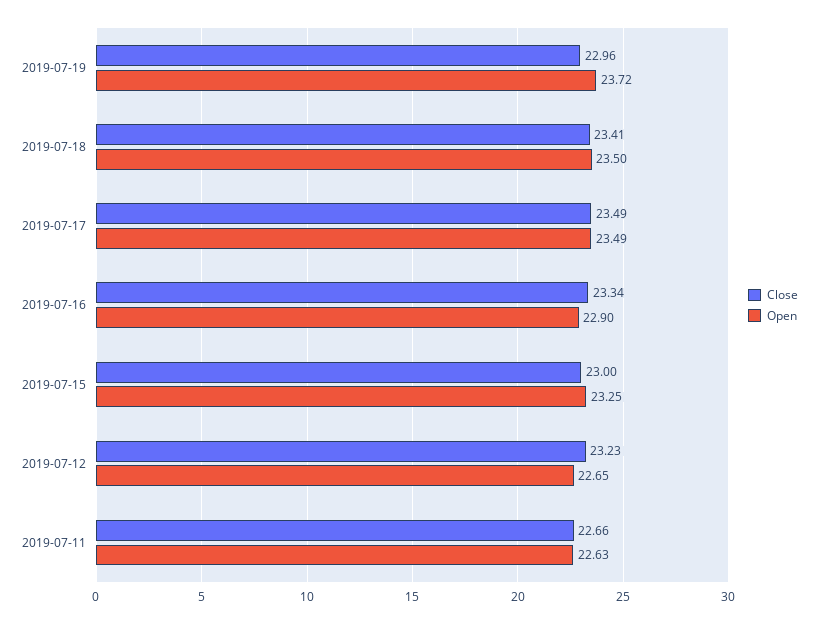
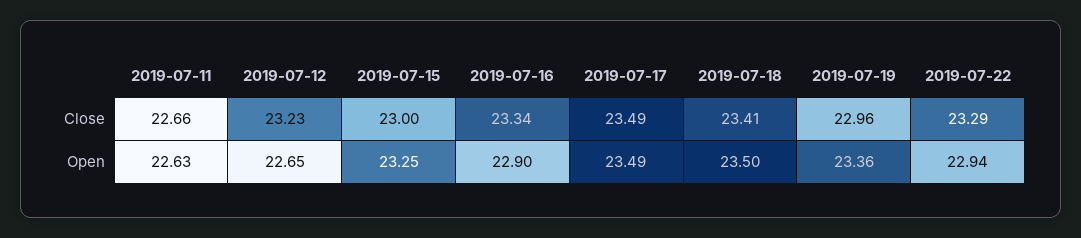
Open, 2019-07-19: 23.72 -> 23.36
Close, 2019-07-22: none -> 23.29
Open, 2019-07-22: none -> 22.94

